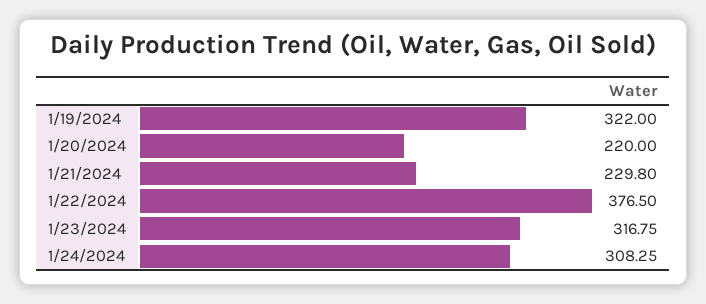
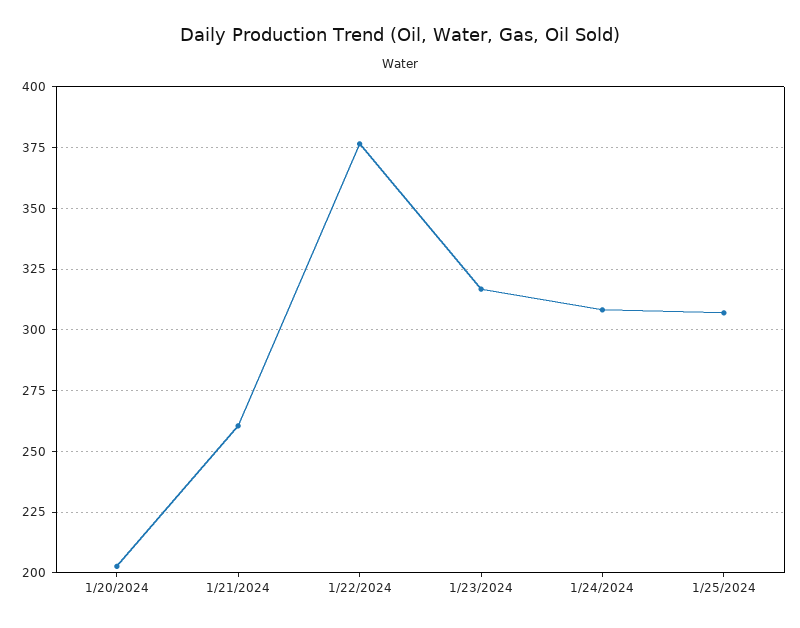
1/19/2024: 322 -> none
1/20/2024: 220 -> 202.5
1/21/2024: 229.8 -> 260
1/25/2024: none -> 307.5

